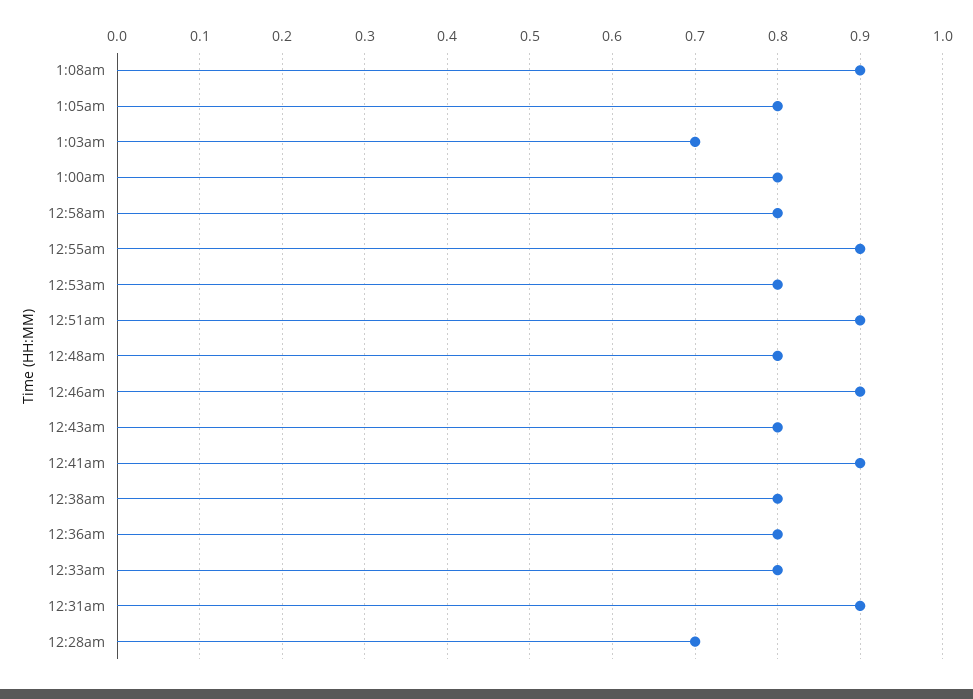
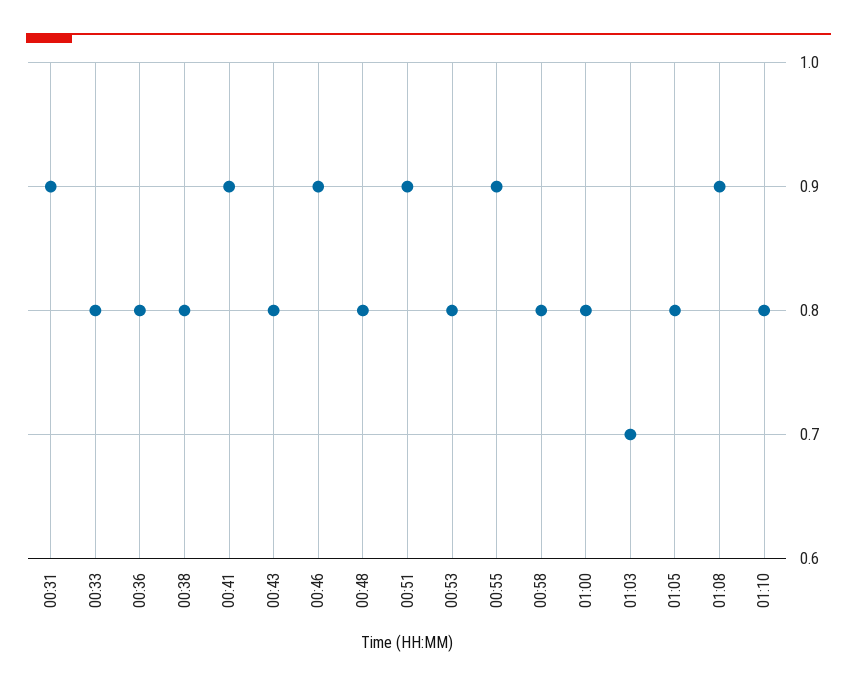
12:28am: 0.7 -> none
01:10: none -> 0.8

